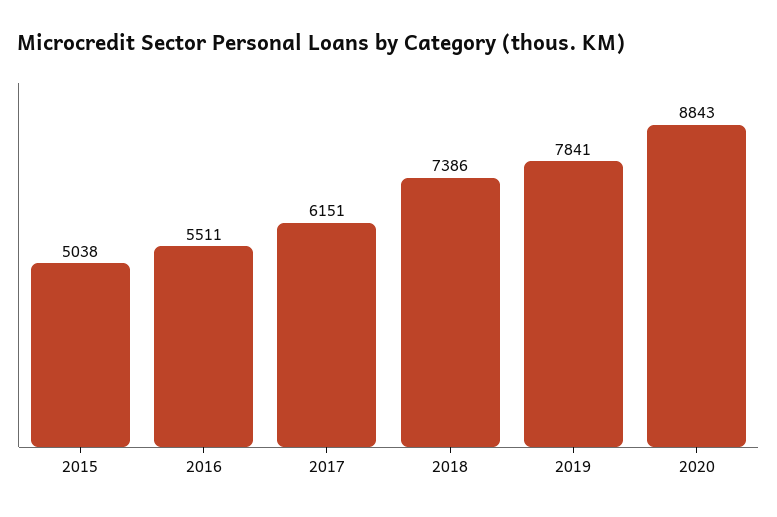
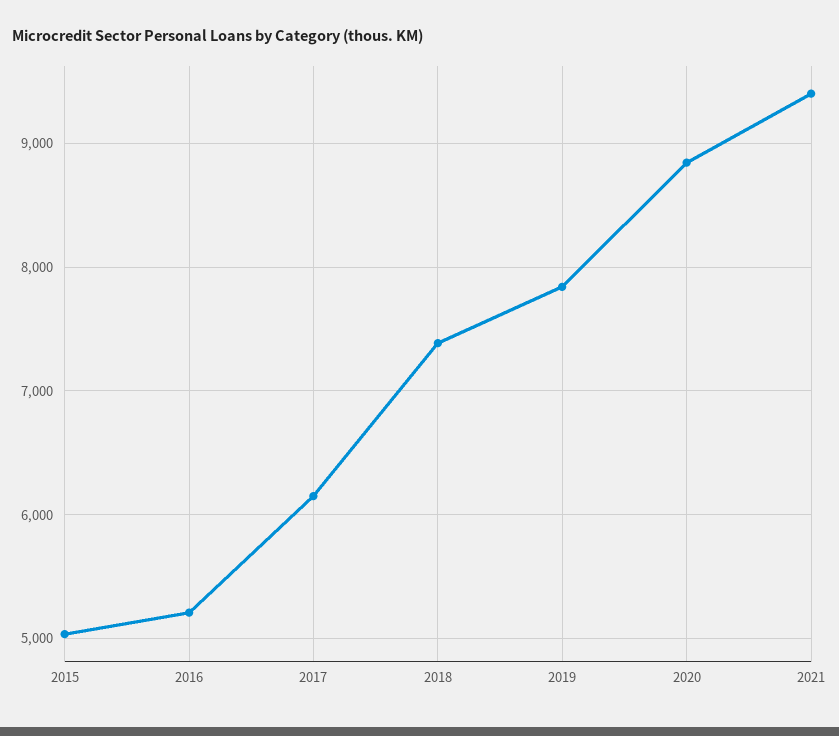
2016: 5511 -> 5200
2021: none -> 9400

